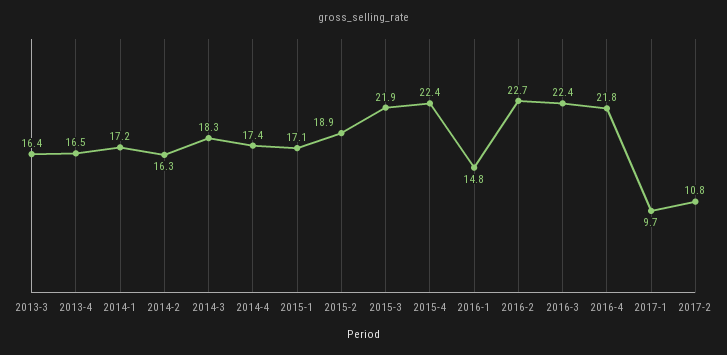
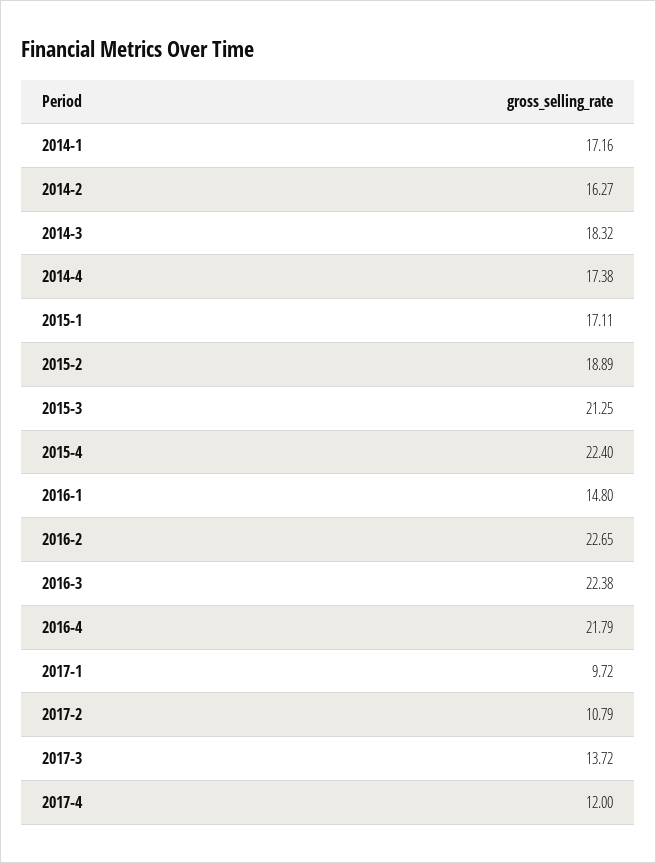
2013-3: 16.4 -> none
2013-4: 16.5 -> none
2015-3: 21.9 -> 21.25
2017-3: none -> 13.72
2017-4: none -> 12

